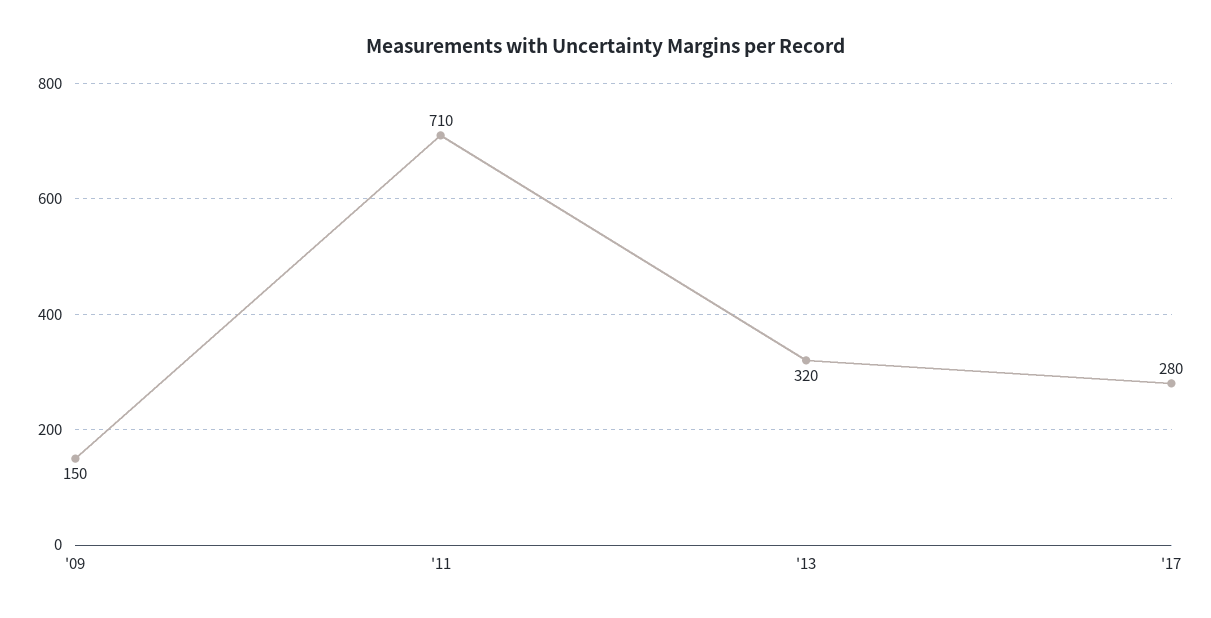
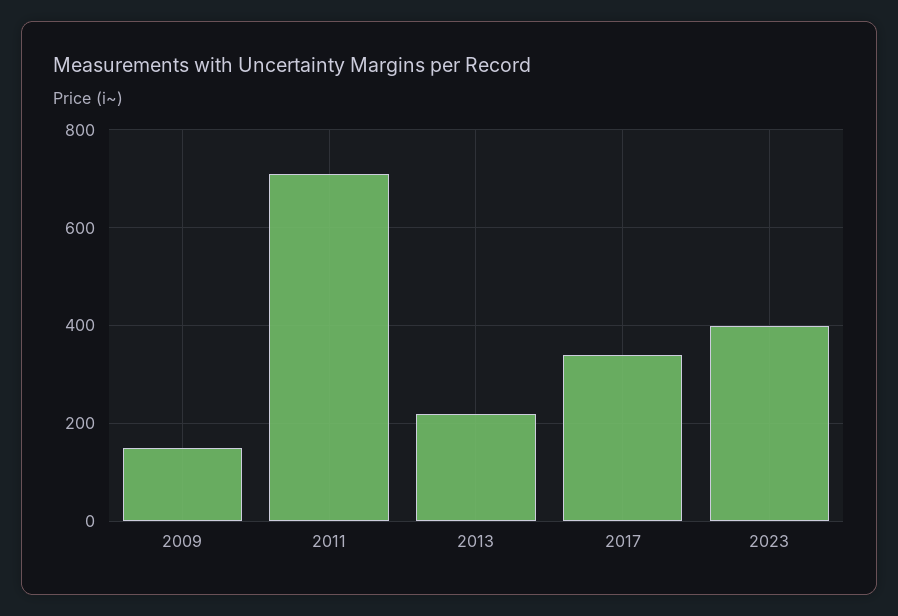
'13: 320 -> 220
'17: 280 -> 340
2023: none -> 400

